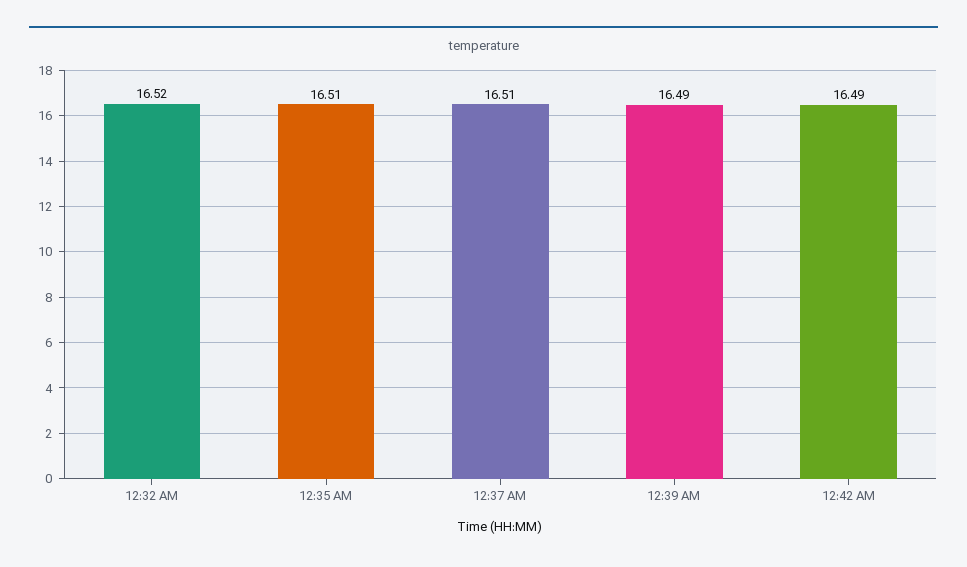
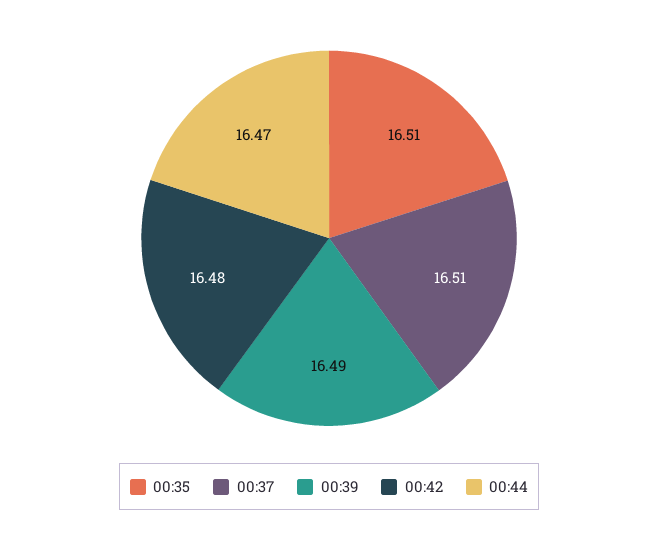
12:32 AM: 16.52 -> none
12:42 AM: 16.49 -> 16.48
00:44: none -> 16.47

